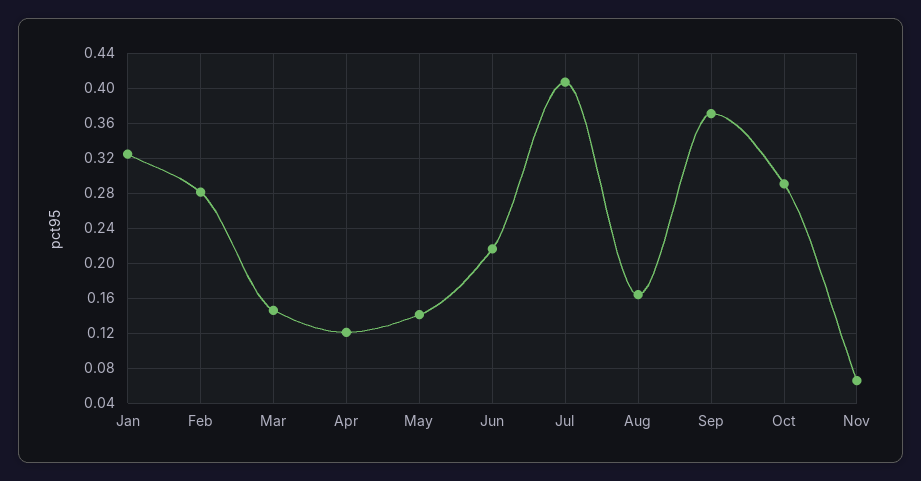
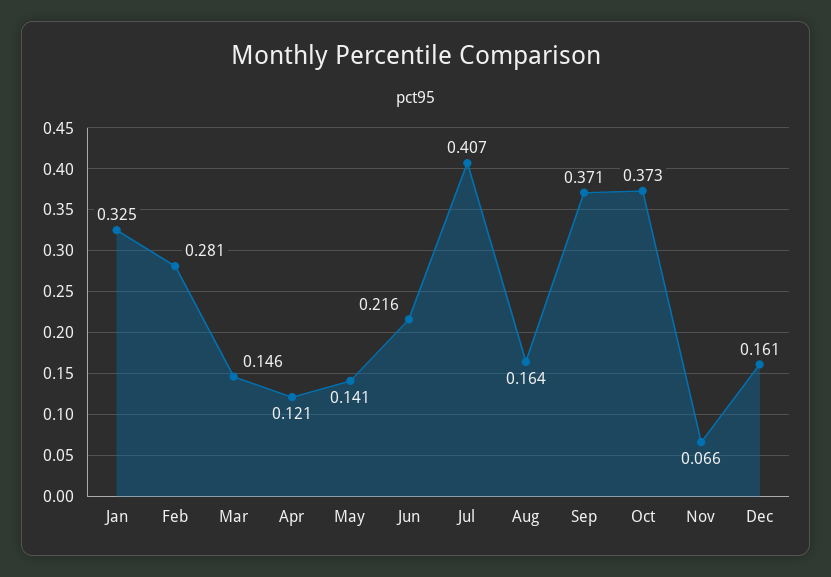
Oct: 0.29 -> 0.373
Dec: none -> 0.161

